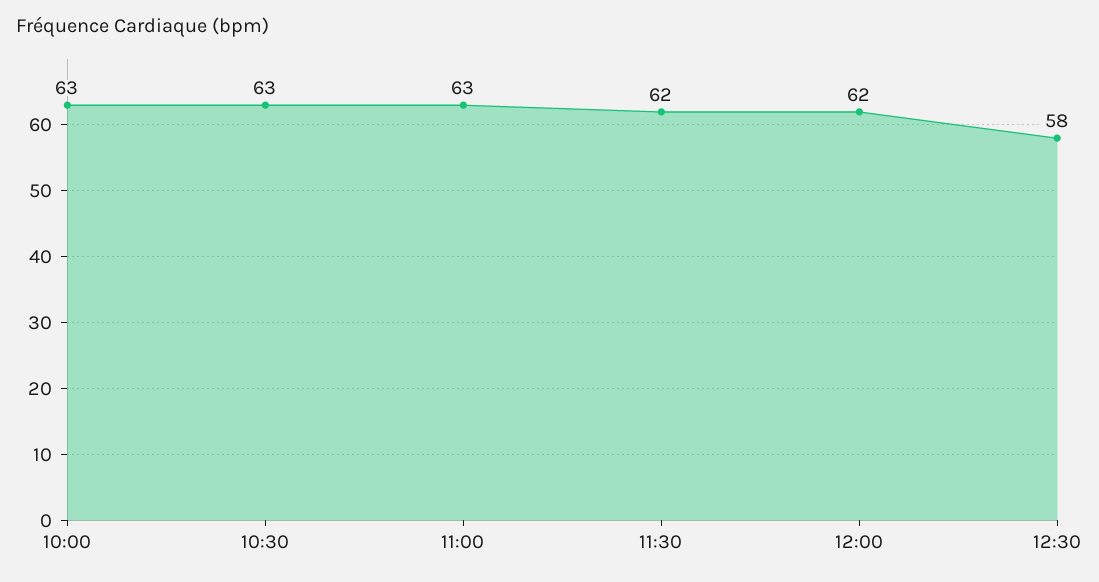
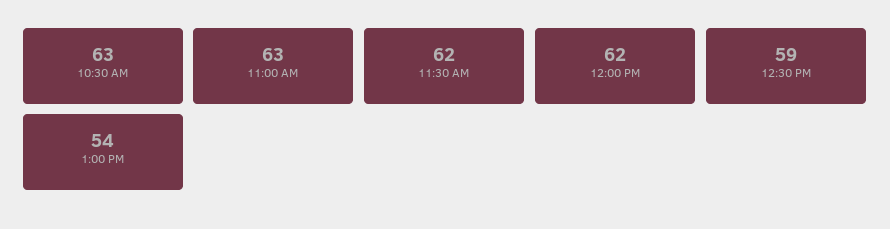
10:00: 63 -> none
12:30: 58 -> 59
1:00 PM: none -> 54

